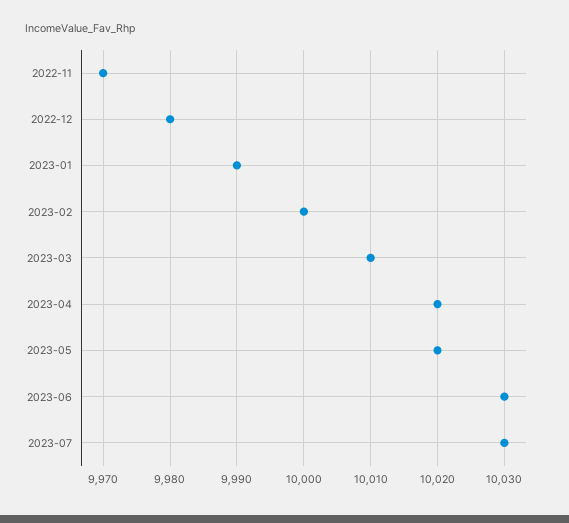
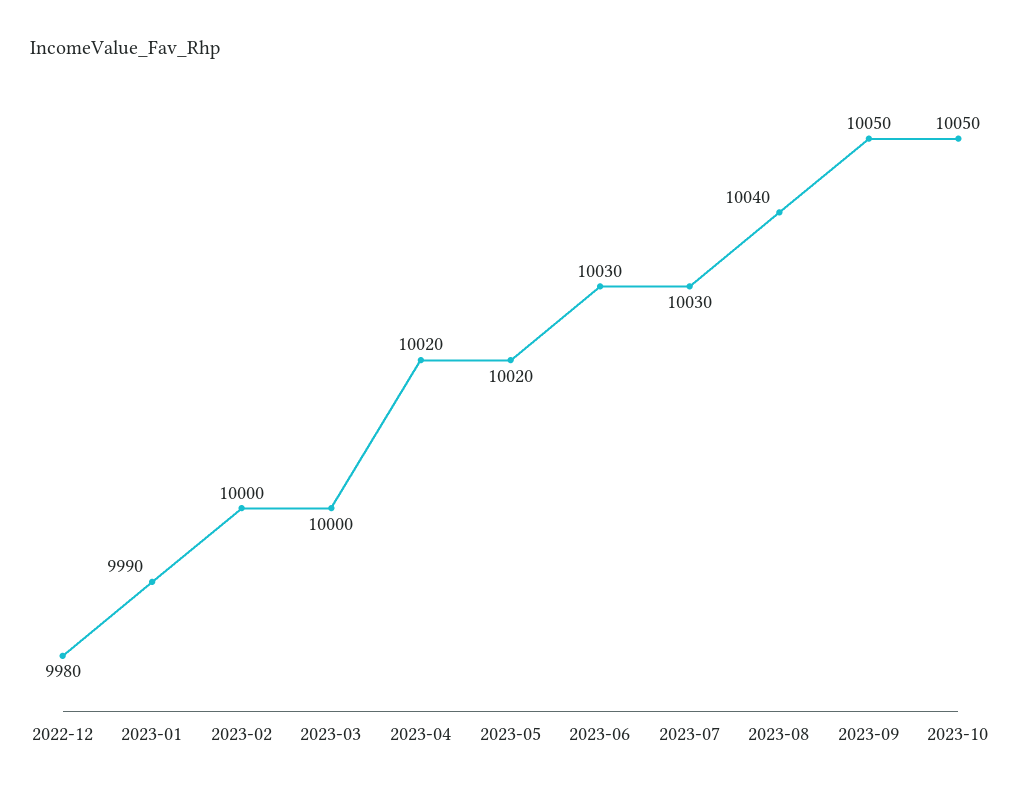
2022-11: 9970 -> none
2023-03: 10010 -> 10000
2023-08: none -> 10040
2023-09: none -> 10050
2023-10: none -> 10050

